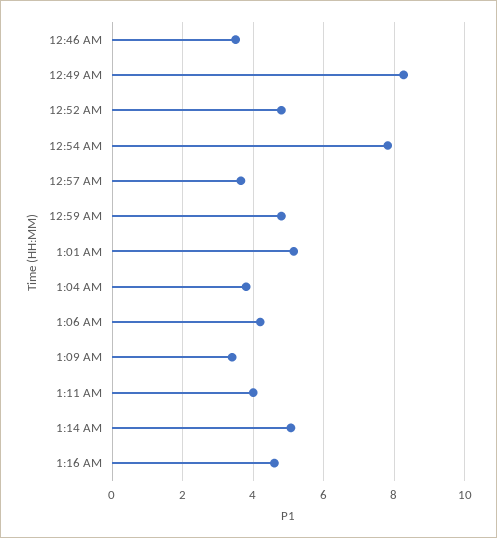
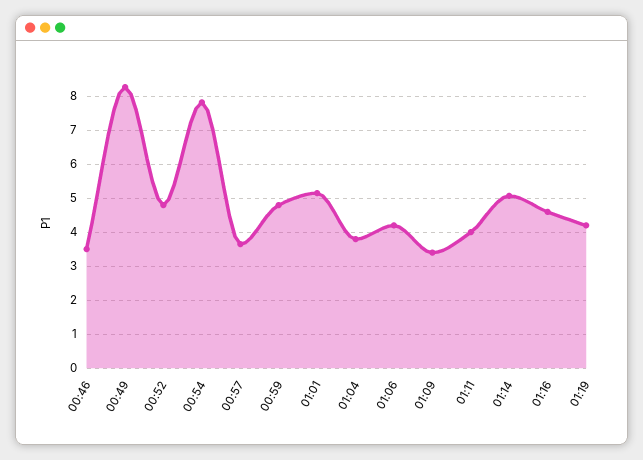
01:19: none -> 4.2

